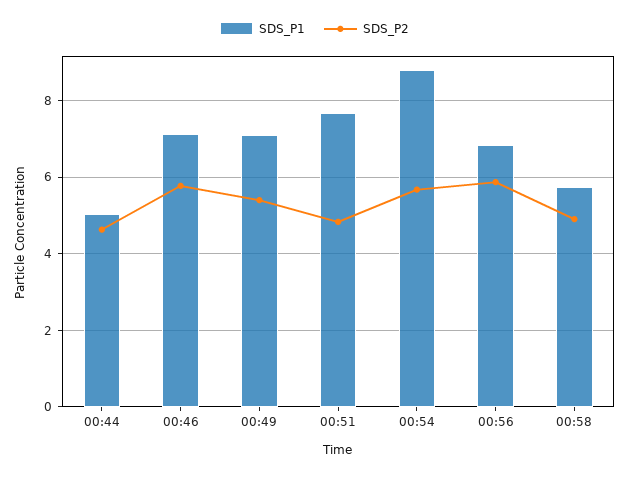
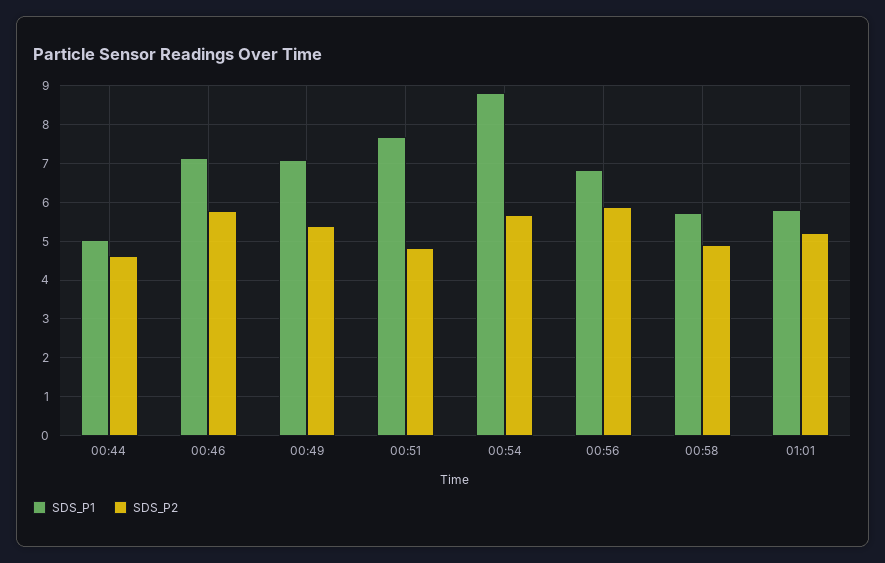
SDS_P1, 01:01: none -> 5.8
SDS_P2, 01:01: none -> 5.2

